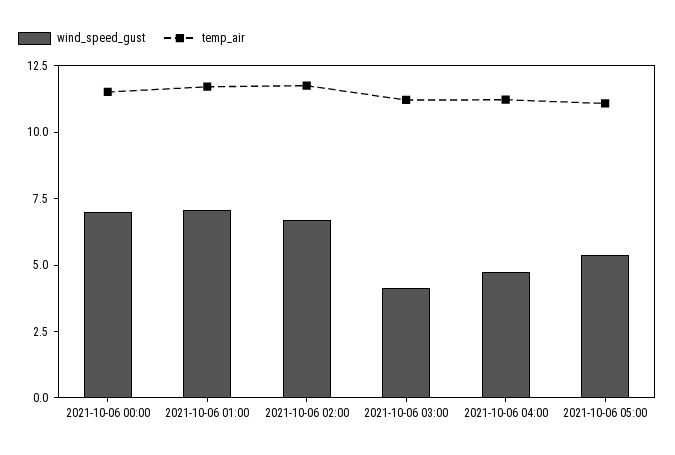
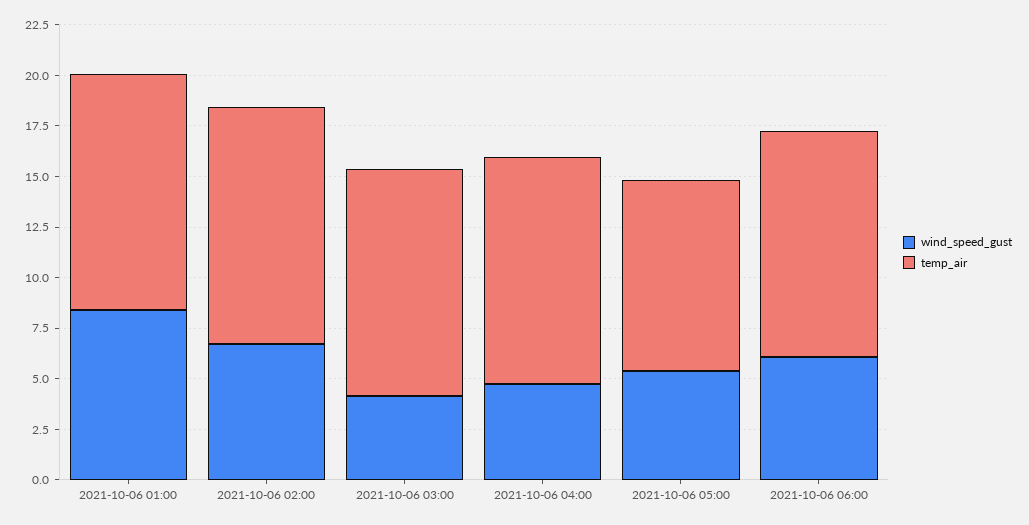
wind_speed_gust, 2021-10-06 00:00: 7 -> none
temp_air, 2021-10-06 00:00: 11.5 -> none
wind_speed_gust, 2021-10-06 01:00: 7 -> 8.5
temp_air, 2021-10-06 05:00: 11 -> 9.5
wind_speed_gust, 2021-10-06 06:00: none -> 6
temp_air, 2021-10-06 06:00: none -> 11

